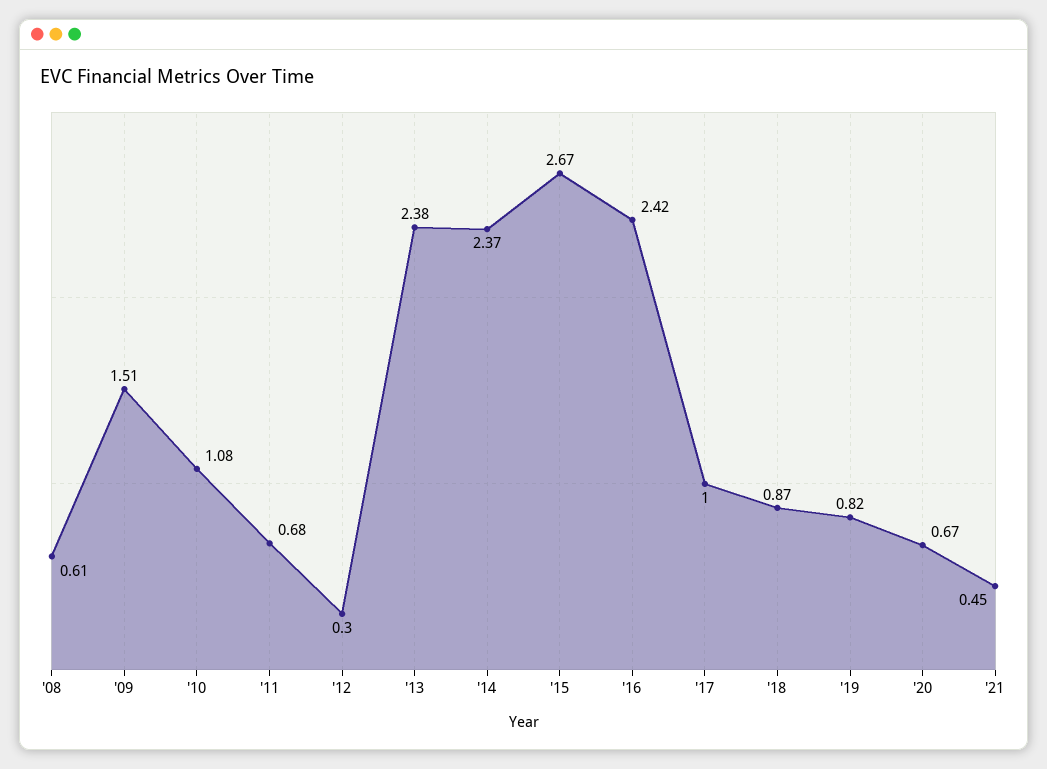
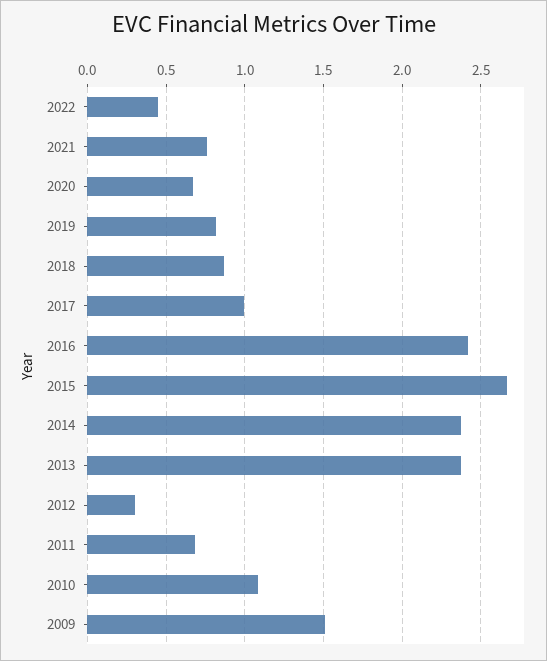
'08: 0.61 -> none
'21: 0.45 -> 0.75
2022: none -> 0.45

